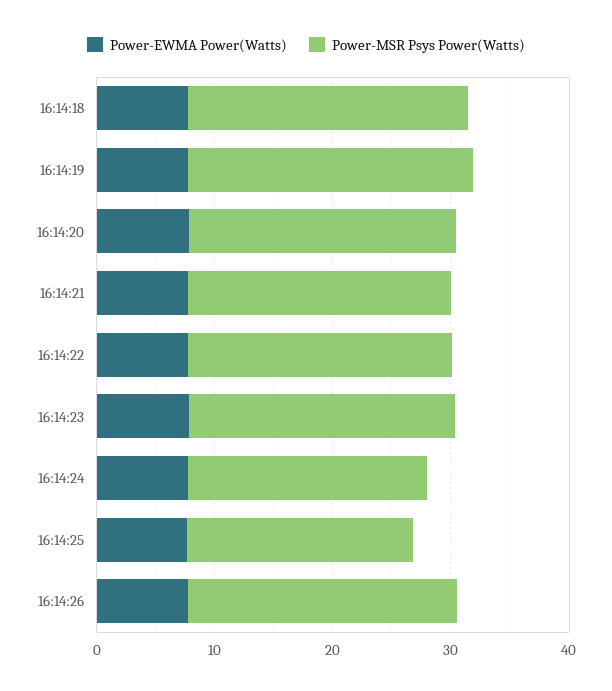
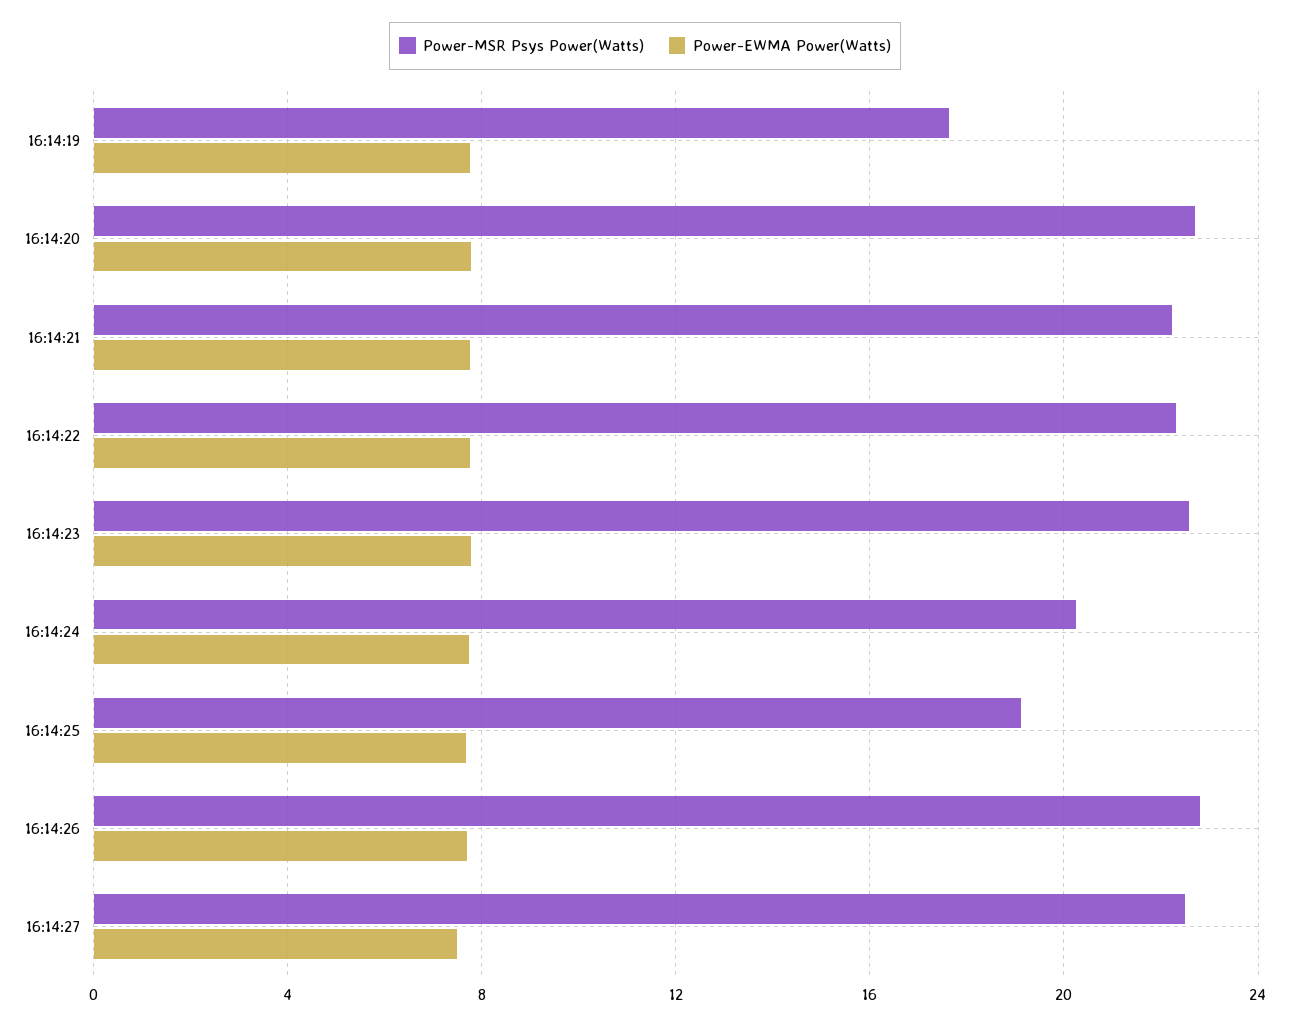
Power-EWMA Power(Watts), 16:14:18: 8 -> none
Power-MSR Psys Power(Watts), 16:14:18: 24 -> none
Power-MSR Psys Power(Watts), 16:14:19: 24 -> 17.5
Power-MSR Psys Power(Watts), 16:14:27: none -> 22.5
Power-EWMA Power(Watts), 16:14:27: none -> 7.5

